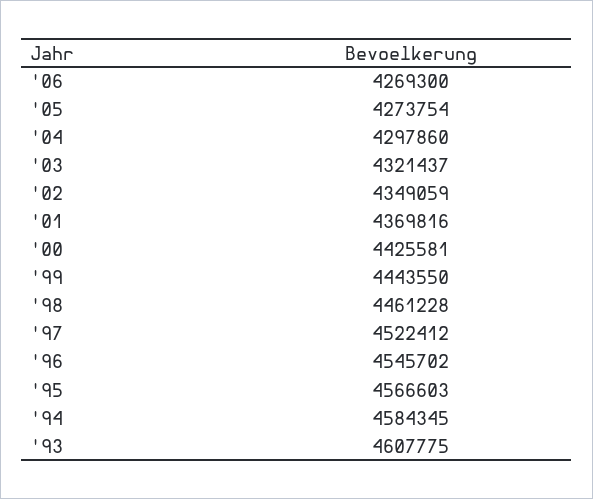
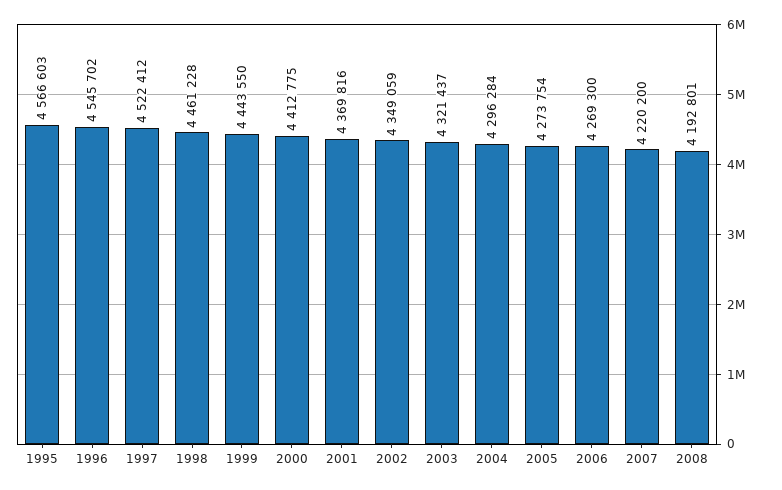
'04: 4297860 -> 4296284
'00: 4425581 -> 4412775
'94: 4584345 -> none
'93: 4607775 -> none
2007: none -> 4220200
2008: none -> 4192801

